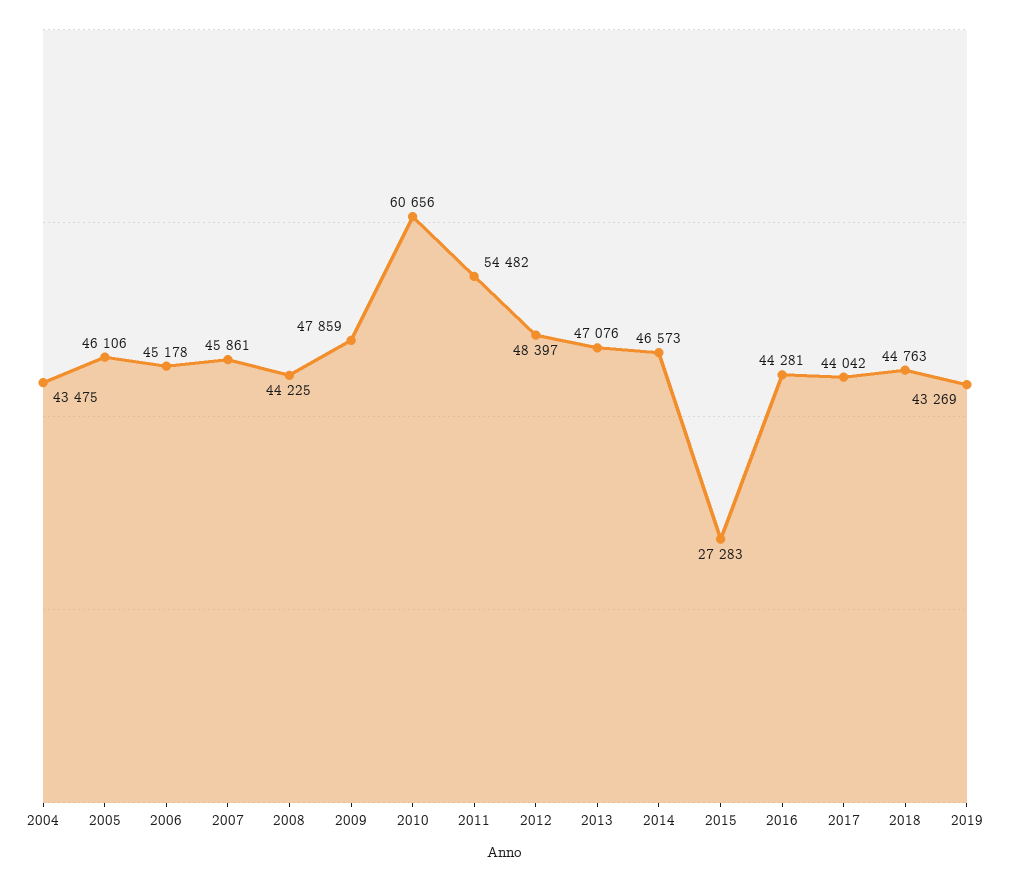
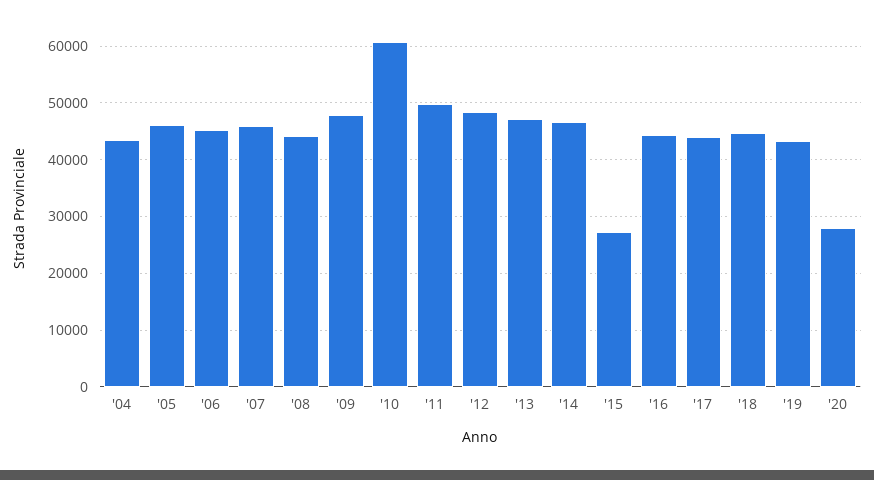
2011: 54482 -> 50000
'20: none -> 28000

